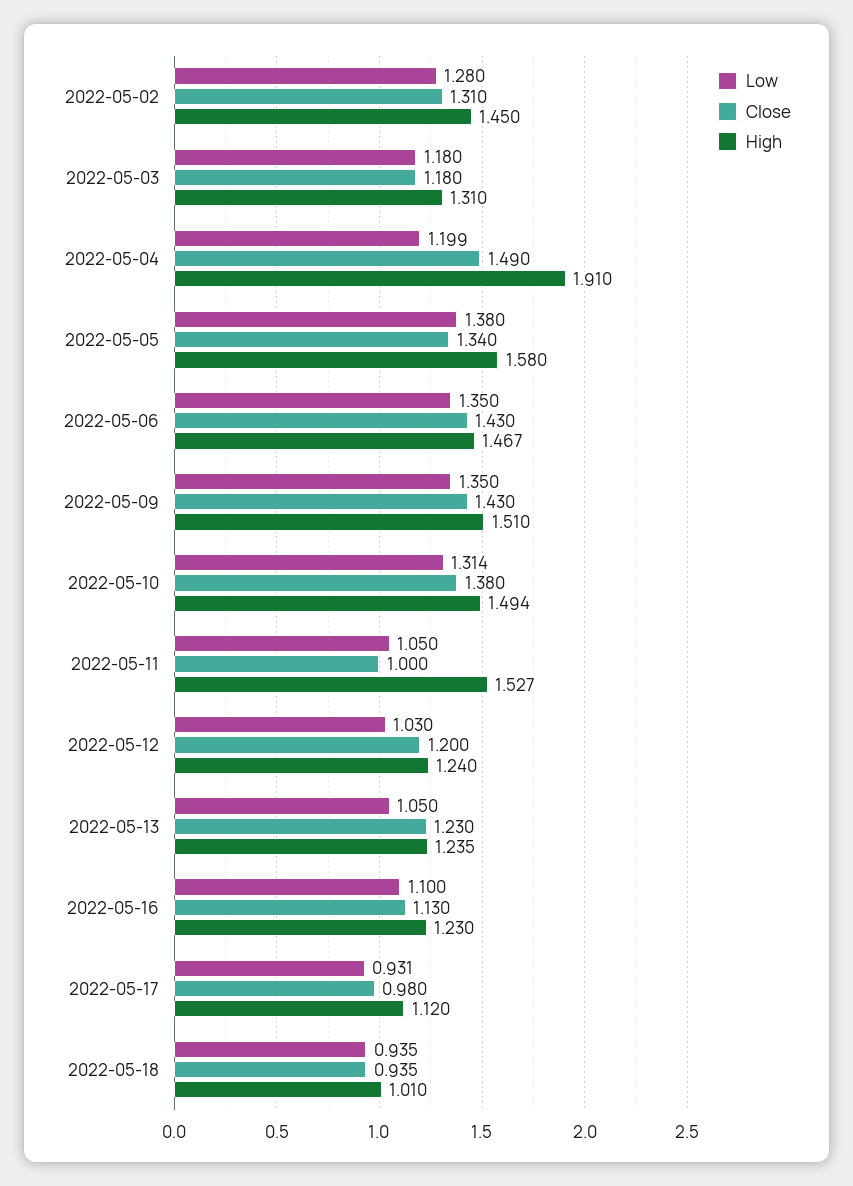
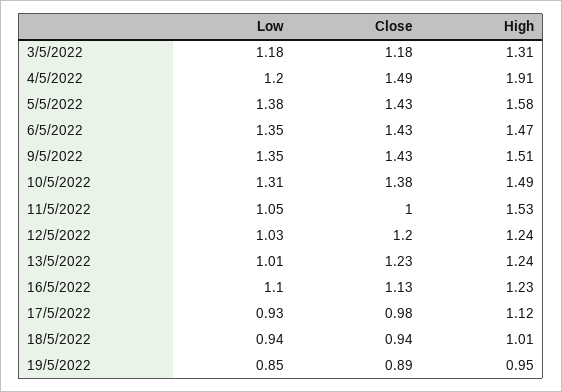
Low, 2022-05-02: 1.28 -> none
Close, 2022-05-02: 1.31 -> none
High, 2022-05-02: 1.45 -> none
Close, 2022-05-05: 1.34 -> 1.43
Low, 2022-05-13: 1.05 -> 1.01
Low, 19/5/2022: none -> 0.85
Close, 19/5/2022: none -> 0.89
High, 19/5/2022: none -> 0.95

